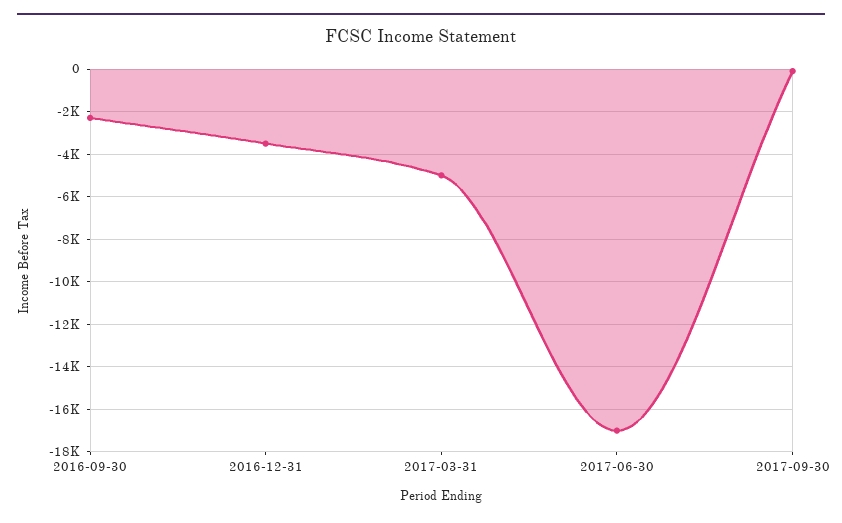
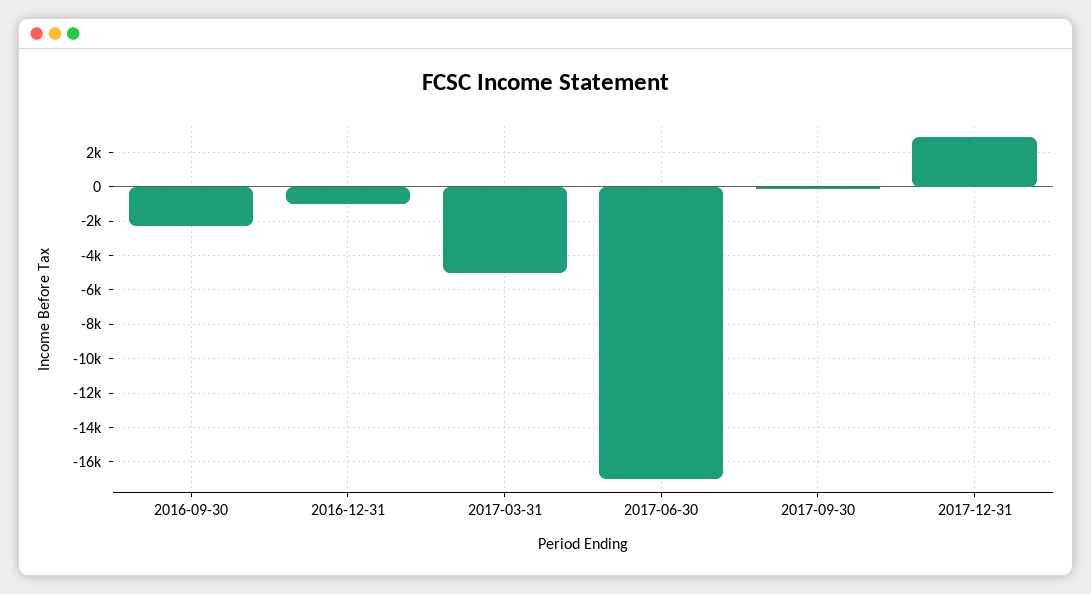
2016-12-31: -3500 -> -1000
2017-12-31: none -> 3000

